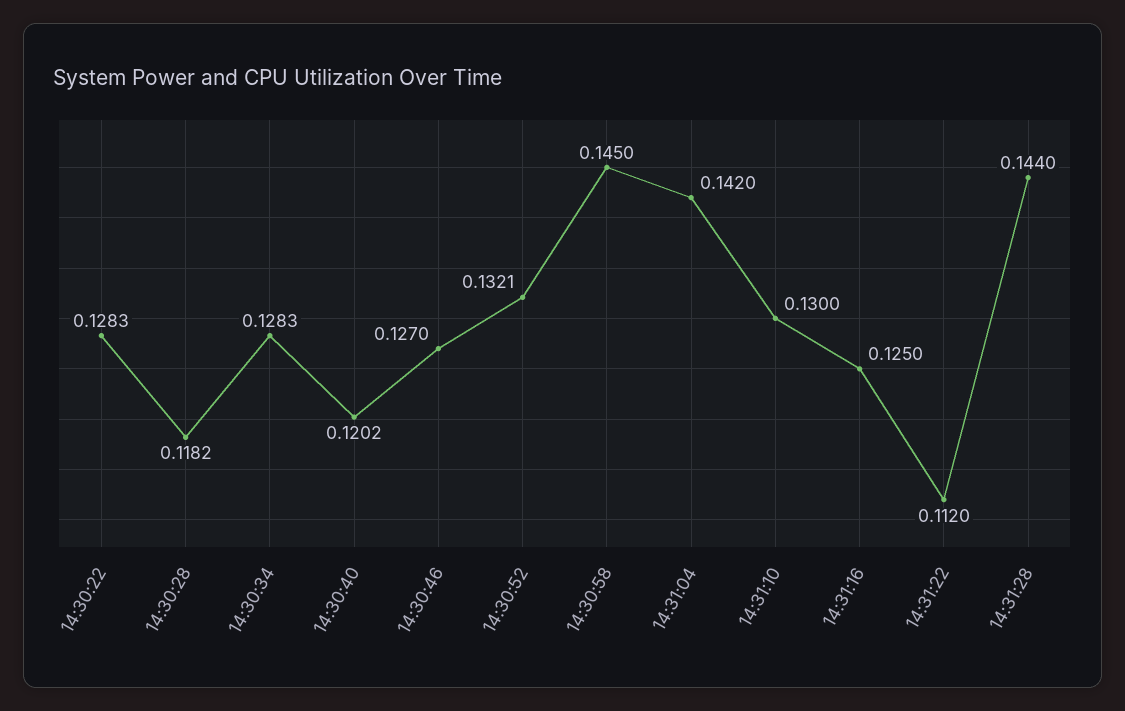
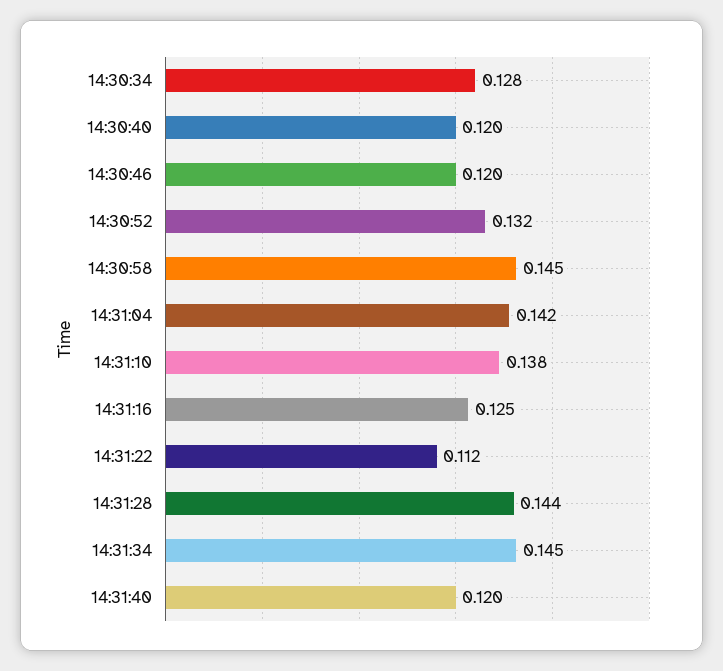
14:30:22: 0.1283 -> none
14:30:28: 0.1182 -> none
14:30:46: 0.127 -> 0.12
14:31:10: 0.13 -> 0.138
14:31:34: none -> 0.145
14:31:40: none -> 0.12

